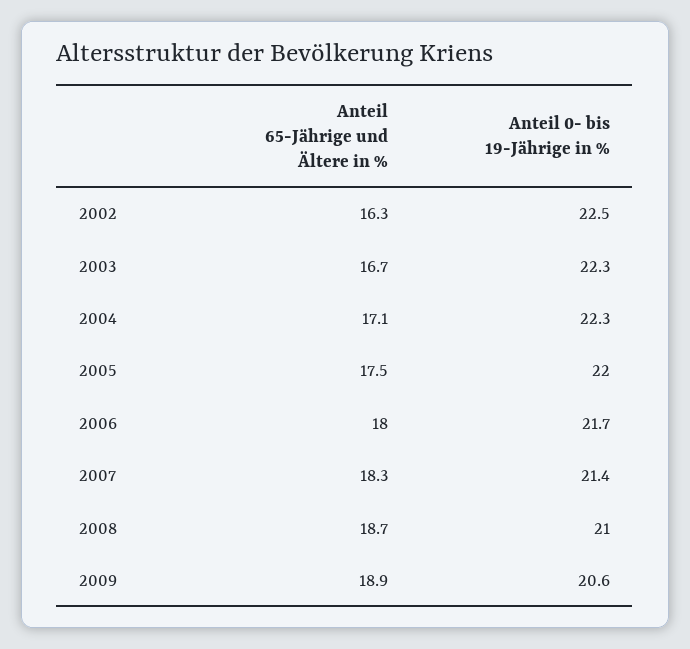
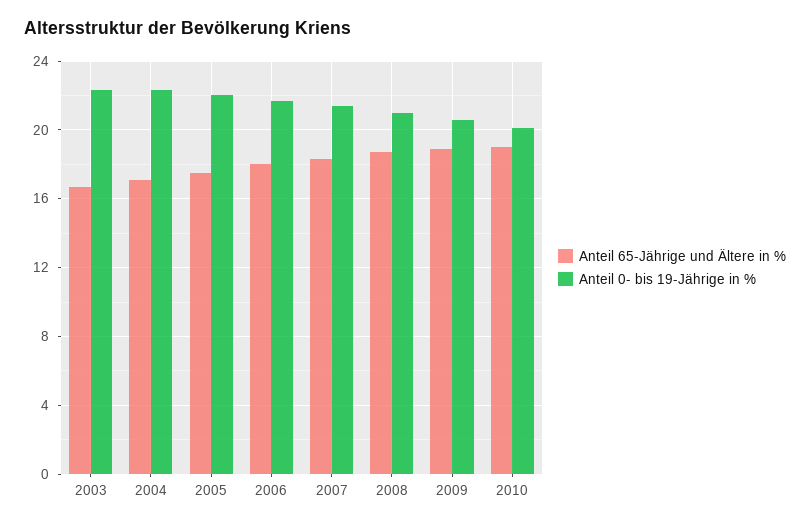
Anteil 65-Jährige und Ältere in %, 2002: 16.3 -> none
Anteil 0- bis 19-Jährige in %, 2002: 22.5 -> none
Anteil 65-Jährige und Ältere in %, 2010: none -> 19
Anteil 0- bis 19-Jährige in %, 2010: none -> 20

